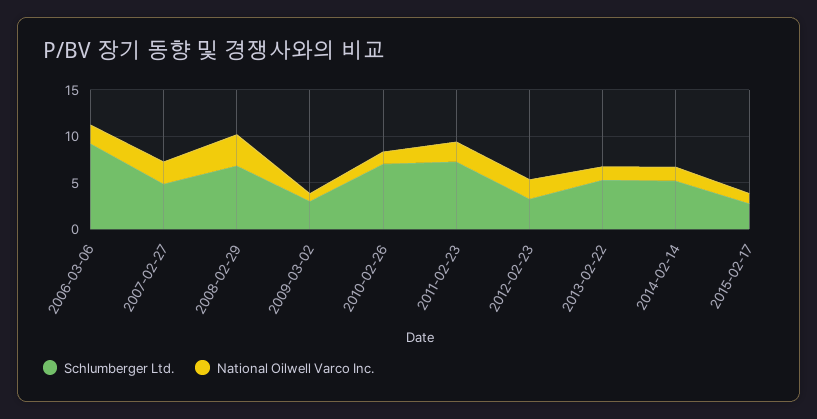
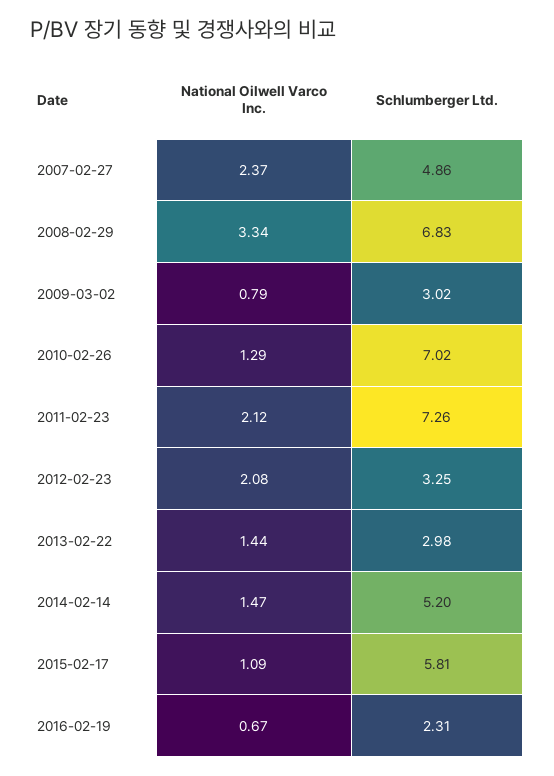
Schlumberger Ltd., 2006-03-06: 9 -> none
National Oilwell Varco Inc., 2006-03-06: 2 -> none
Schlumberger Ltd., 2013-02-22: 5 -> 2.98
Schlumberger Ltd., 2015-02-17: 3 -> 5.81
National Oilwell Varco Inc., 2016-02-19: none -> 0.67
Schlumberger Ltd., 2016-02-19: none -> 2.31

